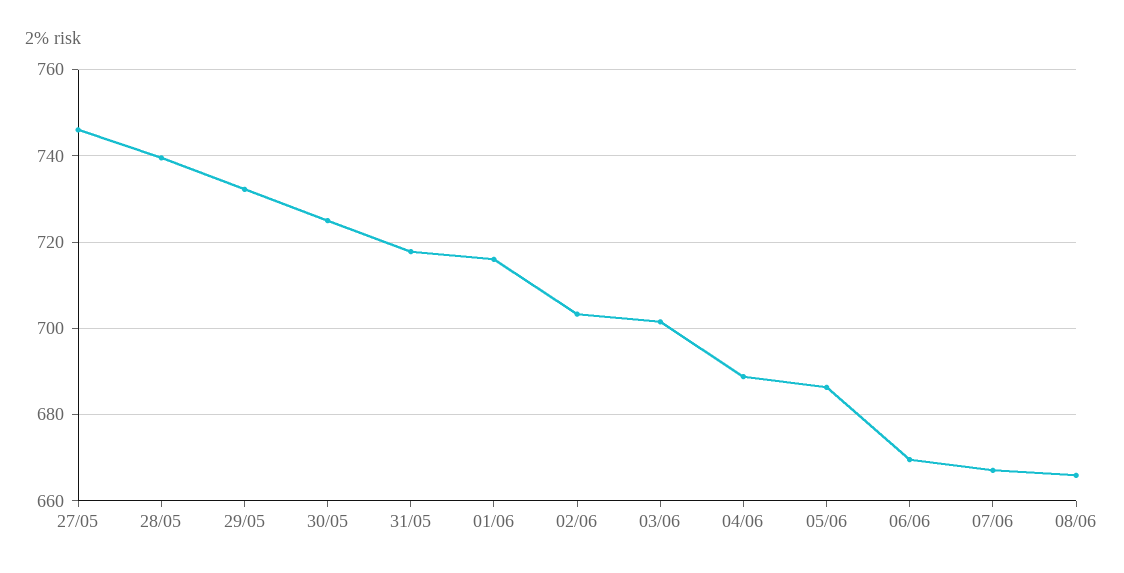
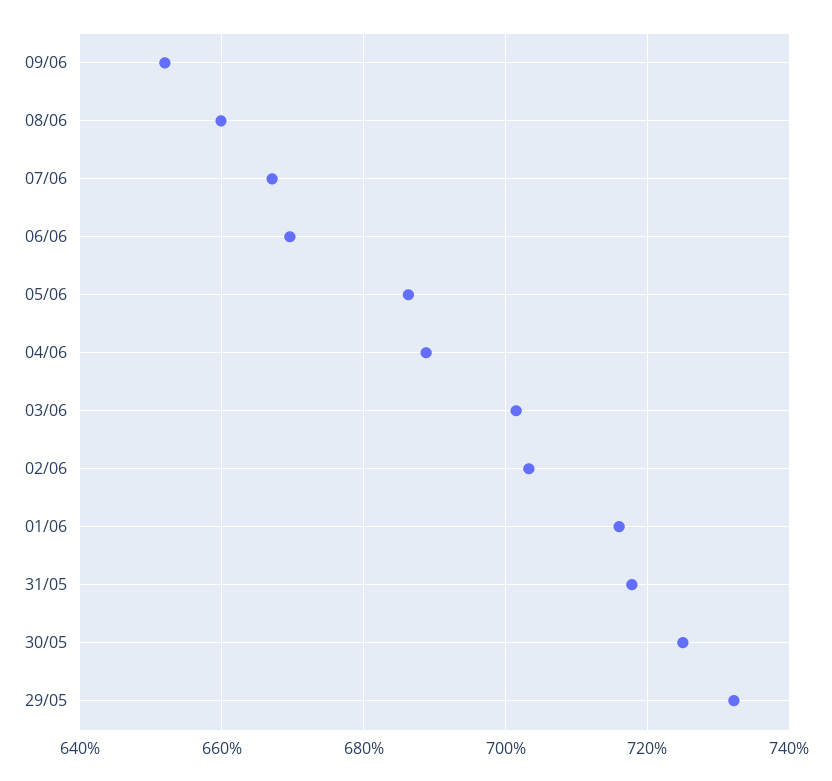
27/05: 746 -> none
28/05: 740 -> none
08/06: 666 -> 660
09/06: none -> 652

